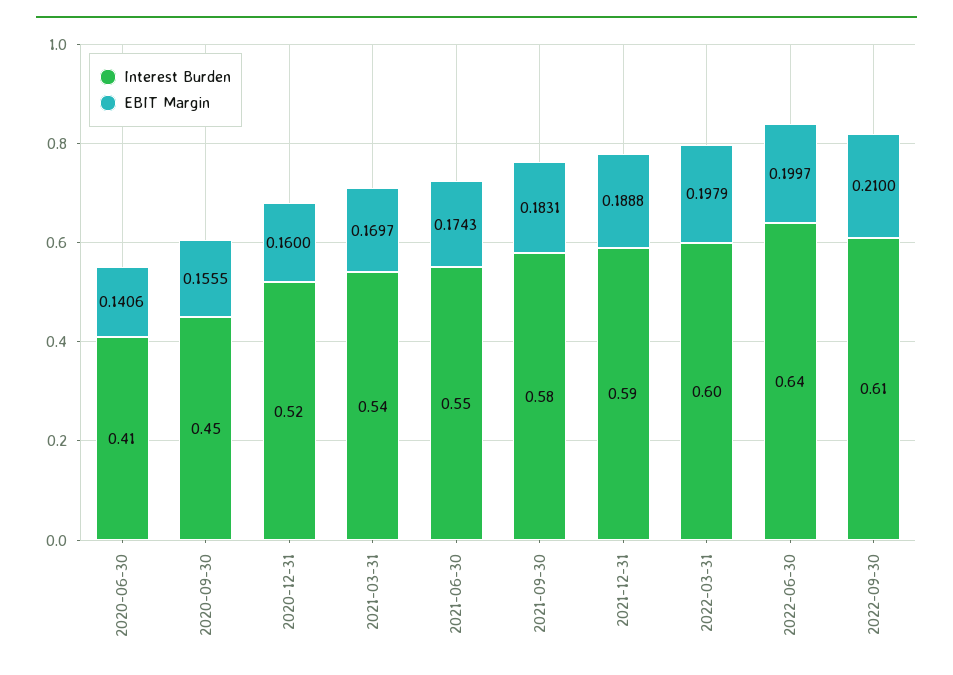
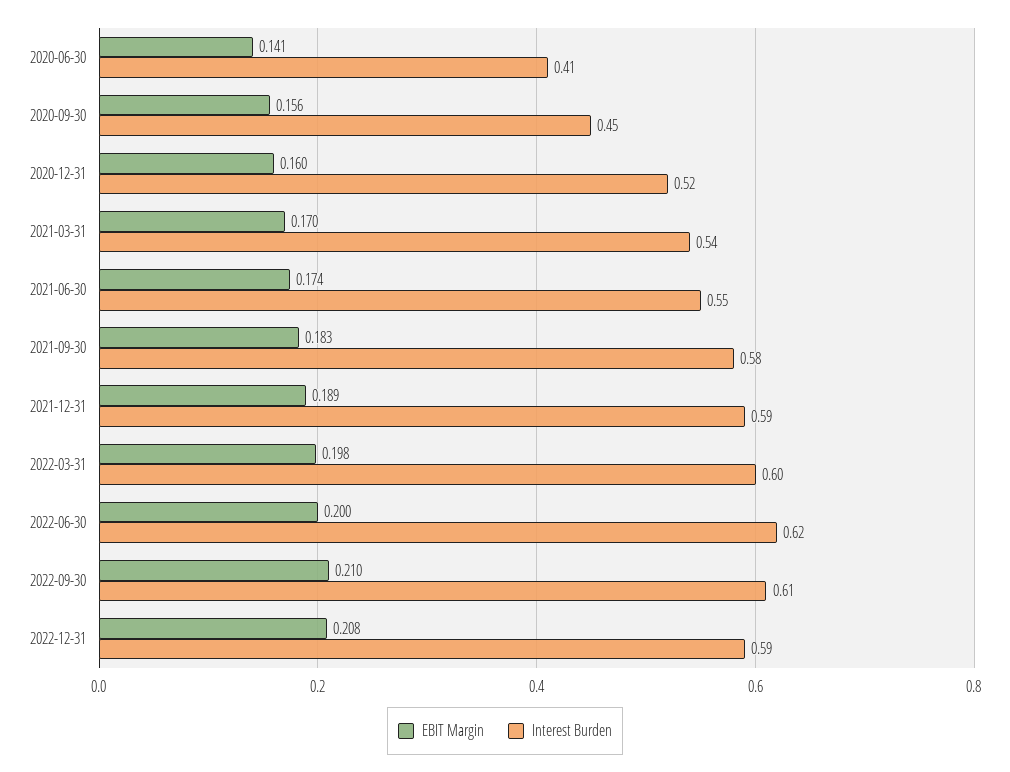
Interest Burden, 2022-06-30: 0.64 -> 0.62
EBIT Margin, 2022-12-31: none -> 0.208
Interest Burden, 2022-12-31: none -> 0.59

